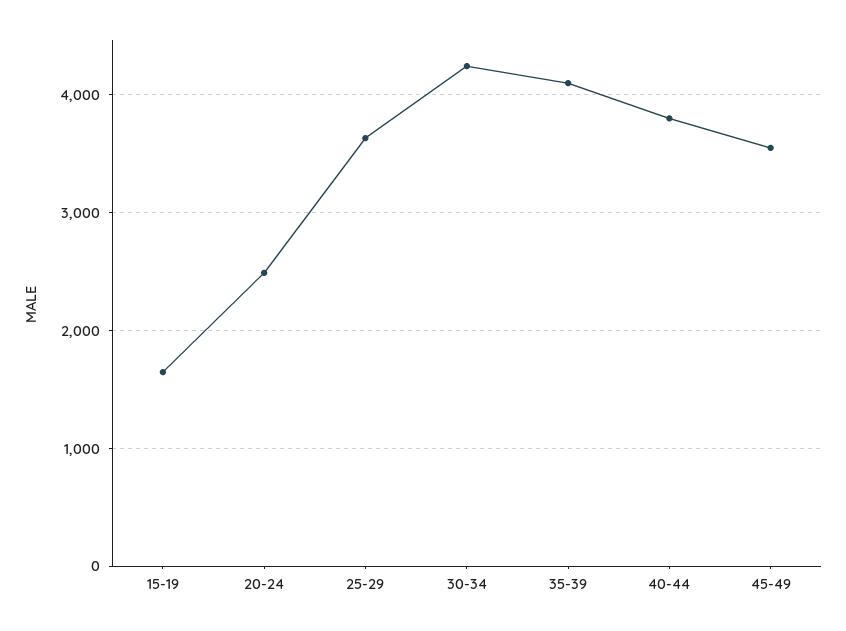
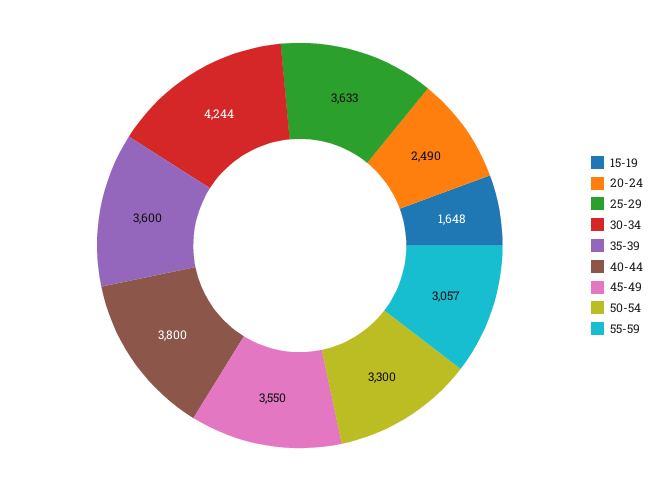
35-39: 4100 -> 3600
50-54: none -> 3300
55-59: none -> 3057

